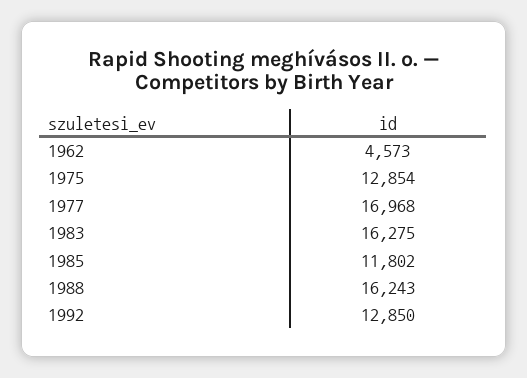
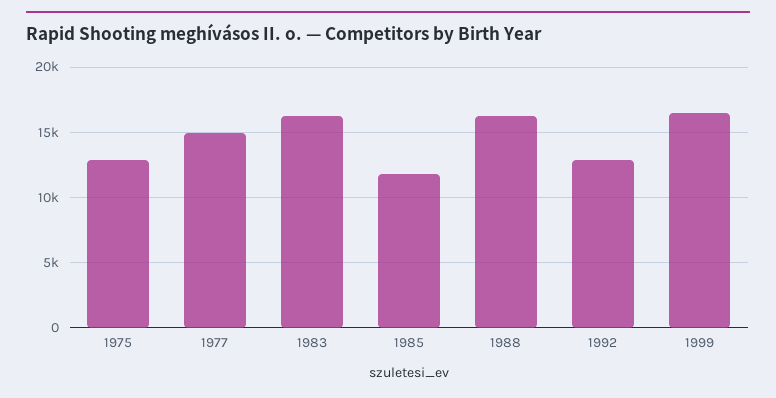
1962: 4573 -> none
1977: 16968 -> 15000
1999: none -> 16500

